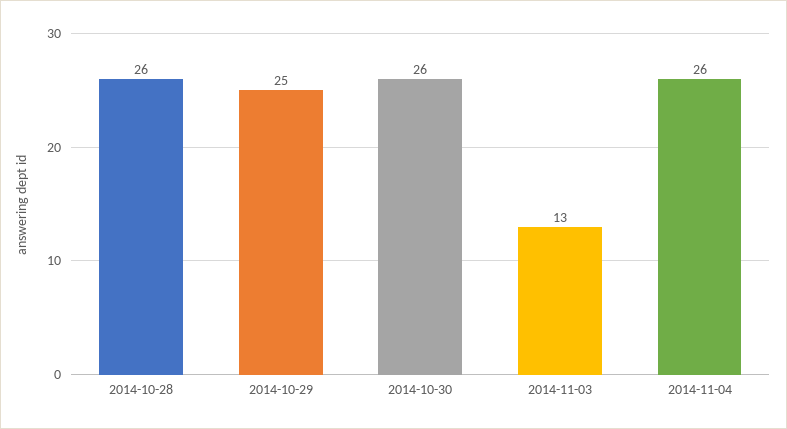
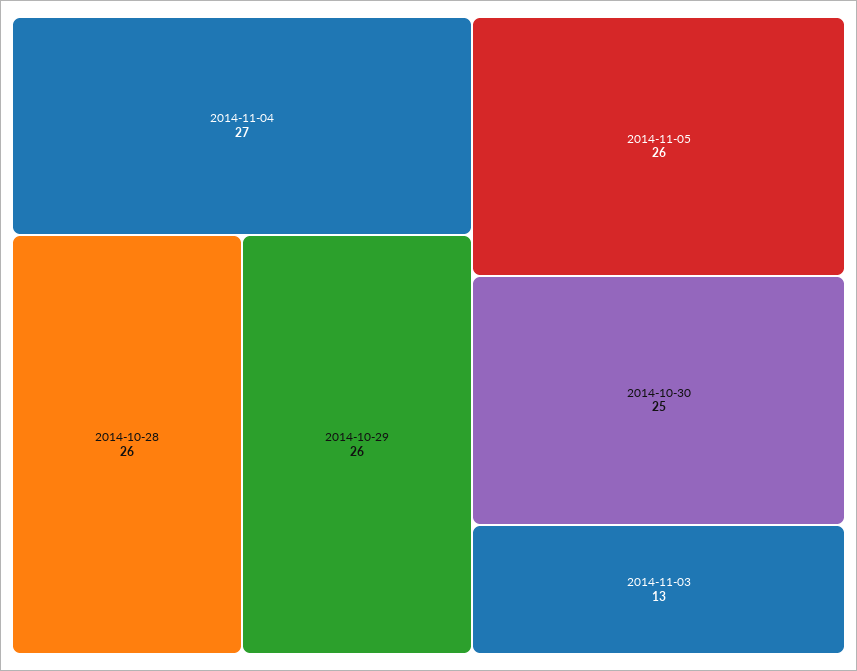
2014-10-29: 25 -> 26
2014-10-30: 26 -> 25
2014-11-04: 26 -> 27
2014-11-05: none -> 26

